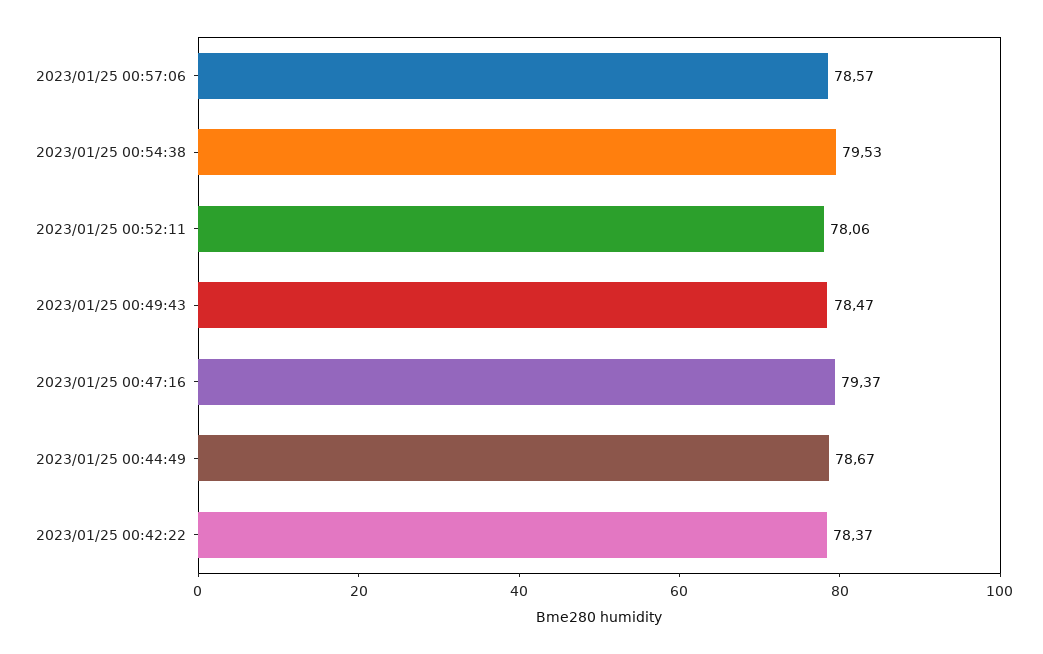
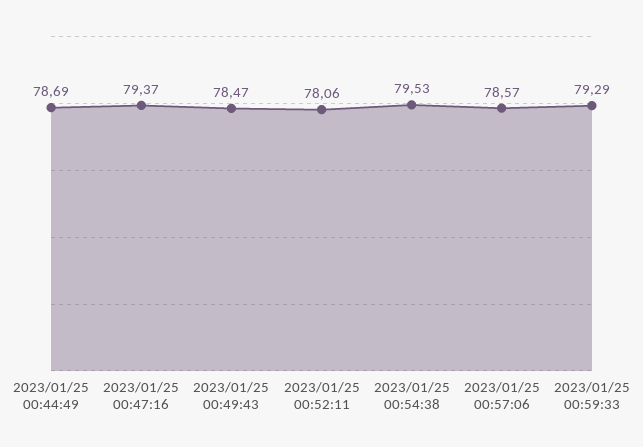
2023/01/25 00:44:49: 78.67 -> 78.69
2023/01/25 00:42:22: 78.37 -> none
2023/01/25 00:59:33: none -> 79.29

